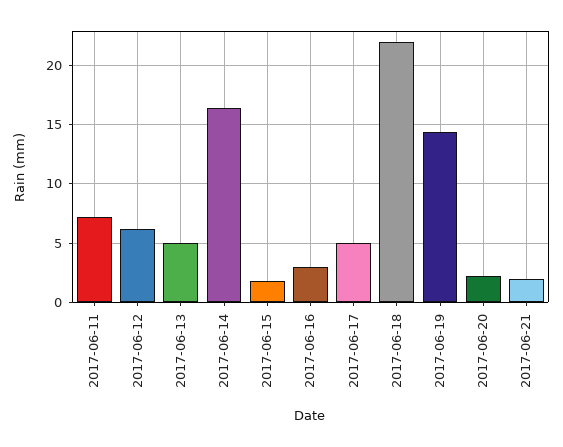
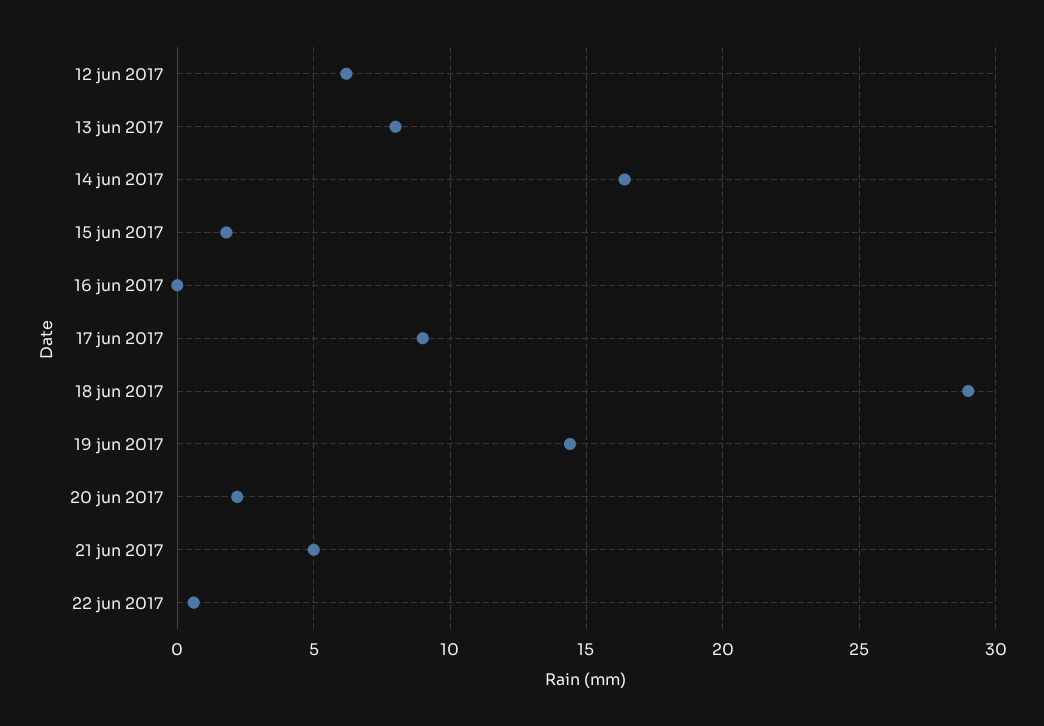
2017-06-11: 7 -> none
2017-06-13: 5 -> 8
2017-06-16: 3 -> 0
2017-06-17: 5 -> 9
2017-06-18: 22 -> 29
2017-06-21: 2 -> 5
22 jun 2017: none -> 0.5

